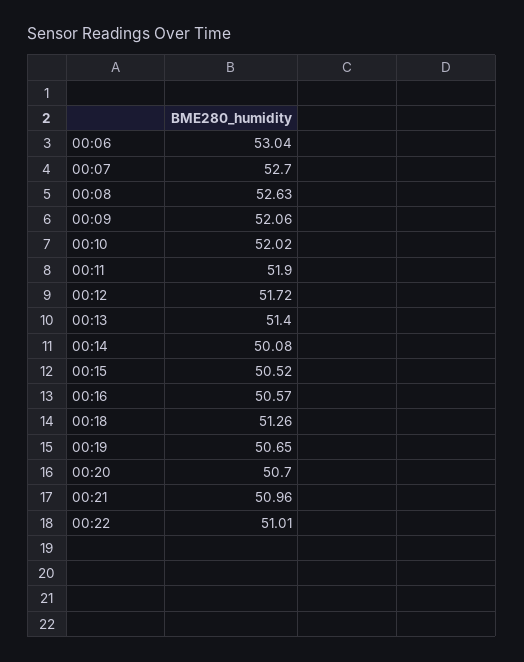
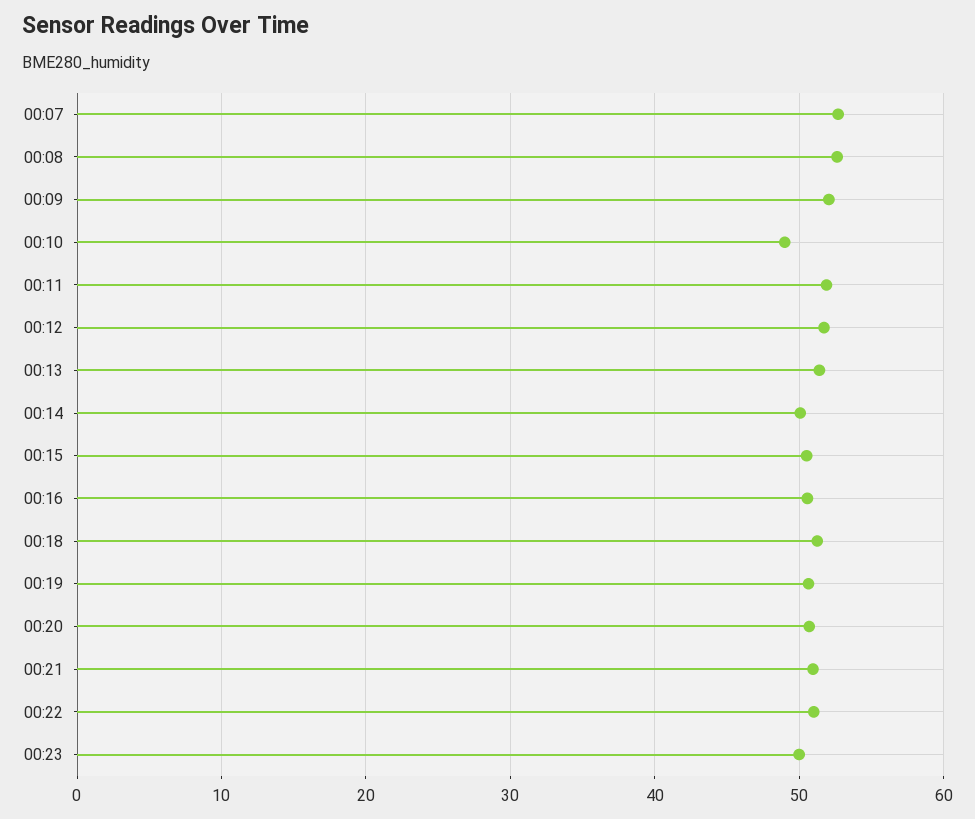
00:06: 53.04 -> none
00:10: 52.02 -> 49
00:23: none -> 50

